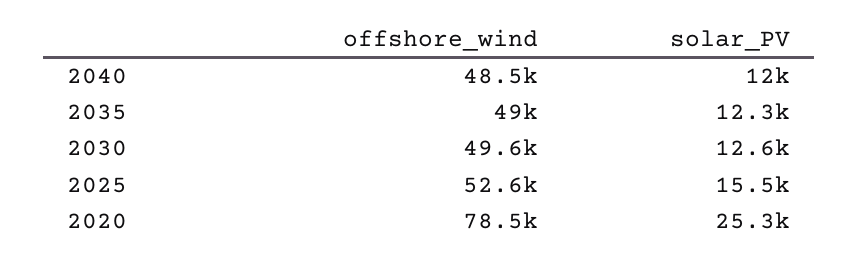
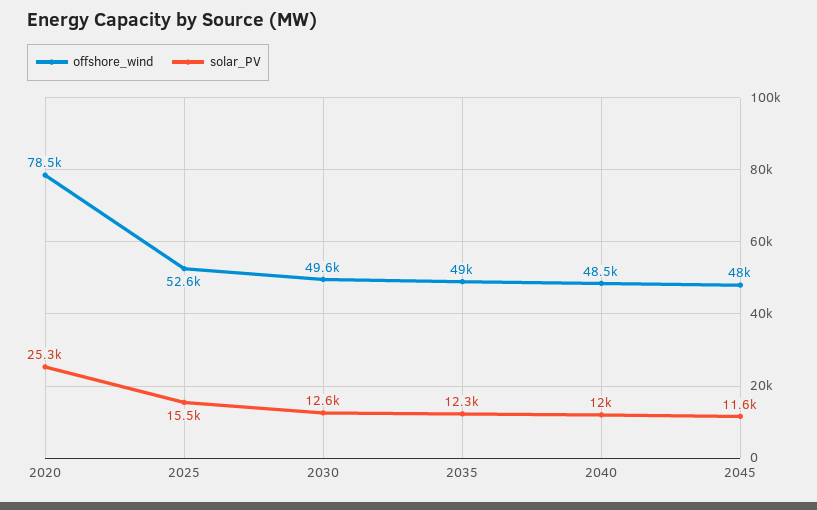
offshore_wind, 2045: none -> 48000
solar_PV, 2045: none -> 11600

